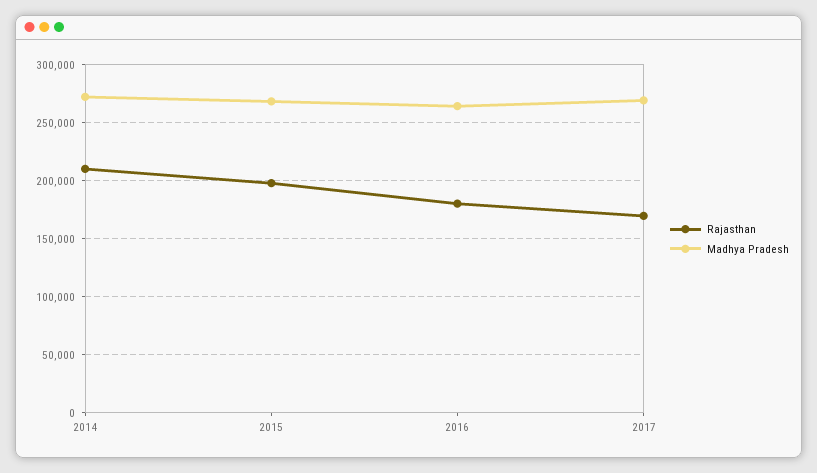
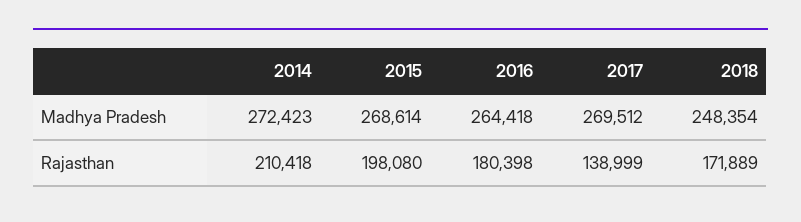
Rajasthan, 2017: 170000 -> 138999
Madhya Pradesh, 2018: none -> 248354
Rajasthan, 2018: none -> 171889

